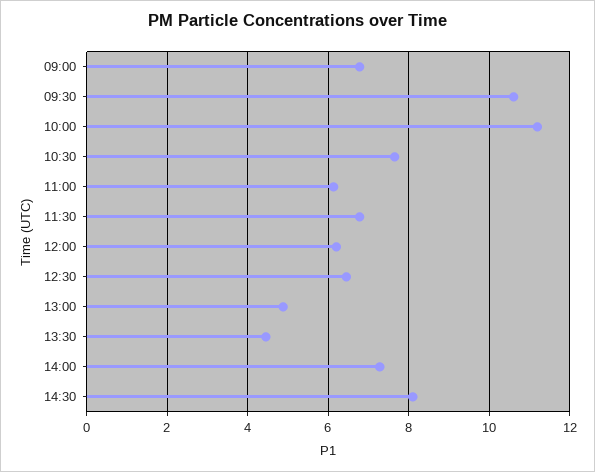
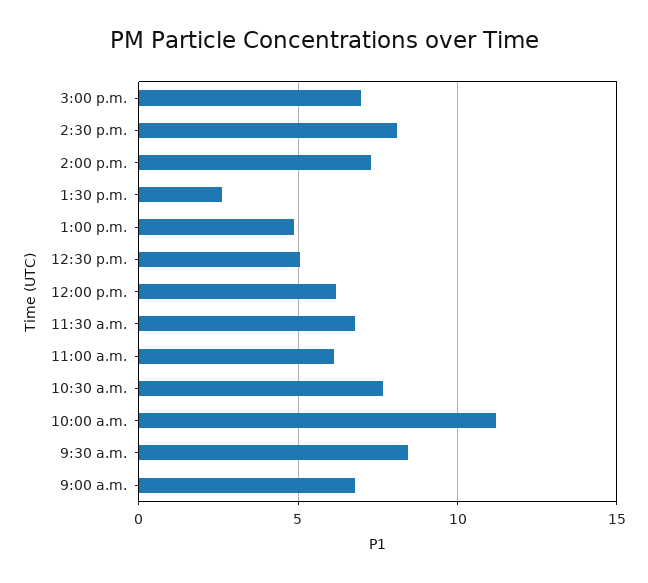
09:30: 10.6 -> 8.5
12:30: 6.4 -> 5
13:30: 4.4 -> 2.5
3:00 p.m.: none -> 7

